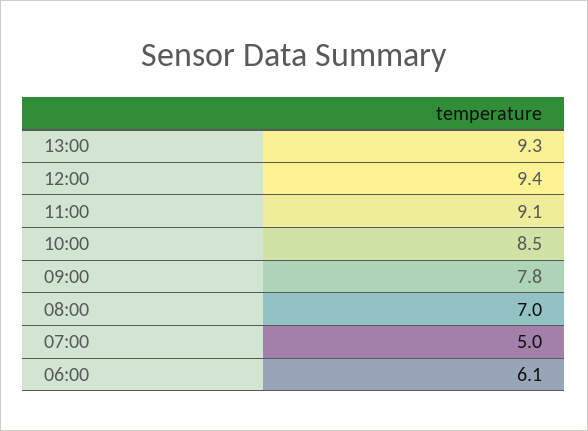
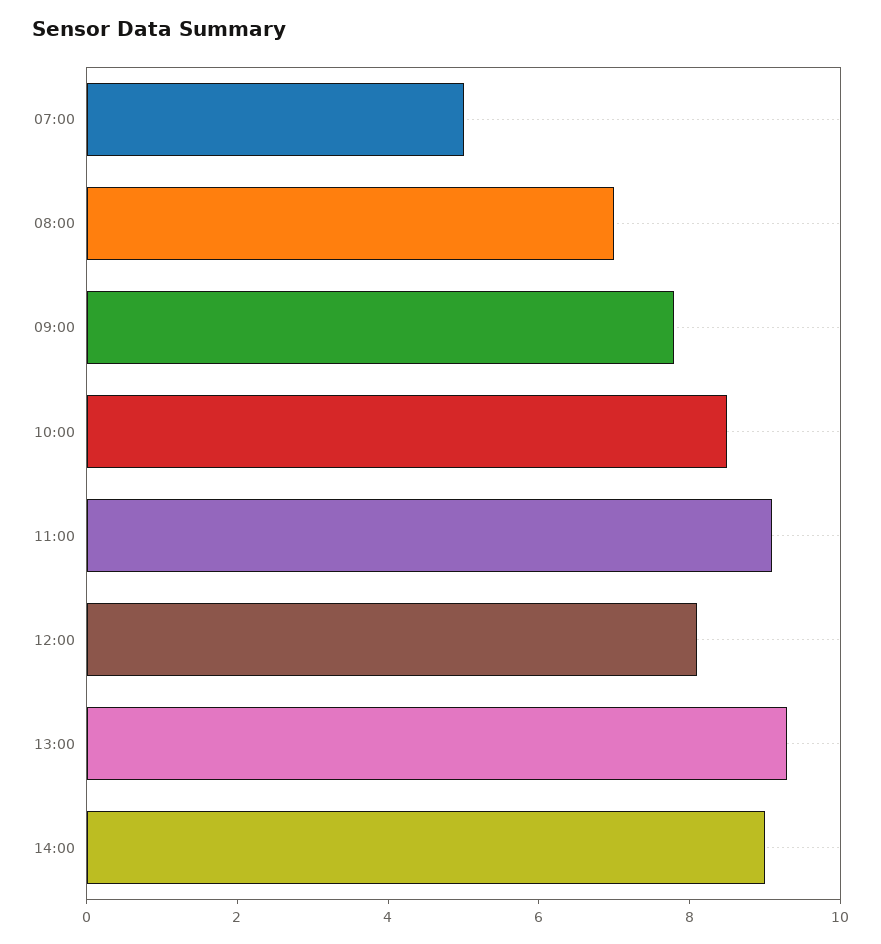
12:00: 9.4 -> 8
06:00: 6.1 -> none
14:00: none -> 9

